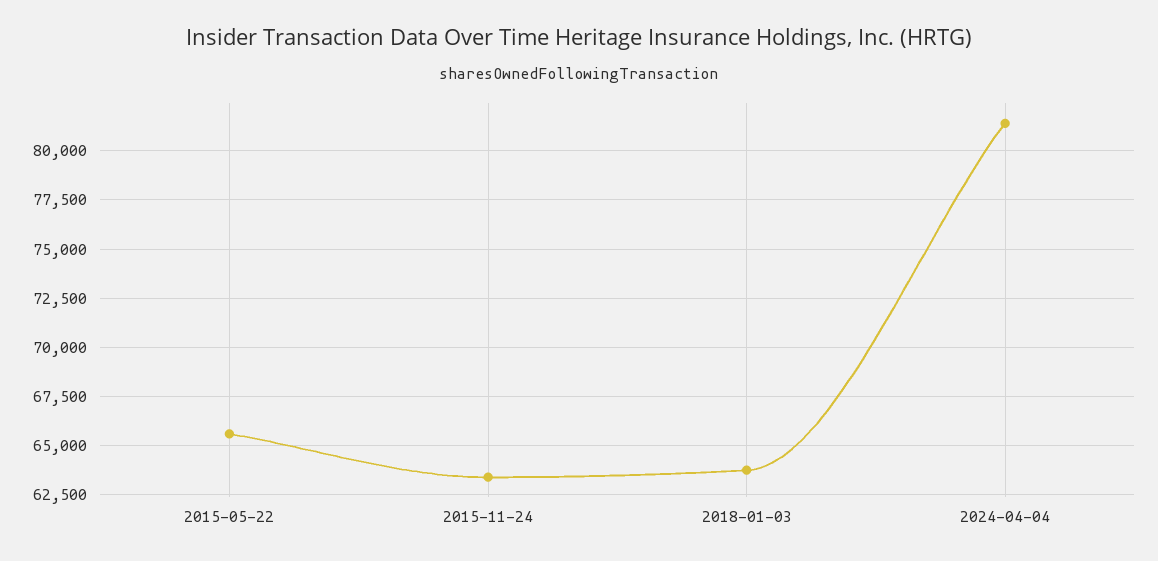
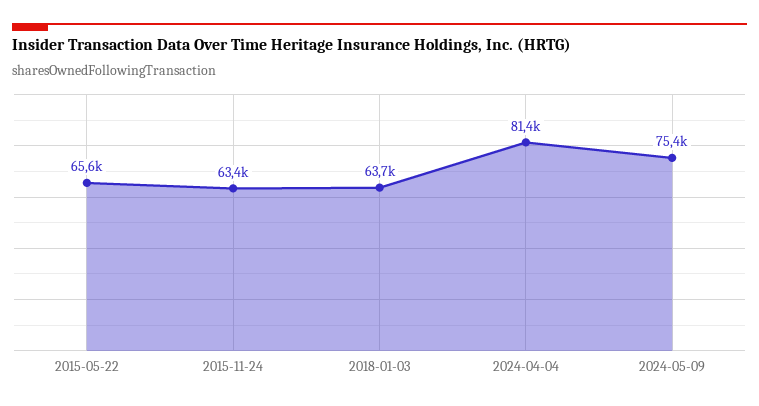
2024-05-09: none -> 75400

